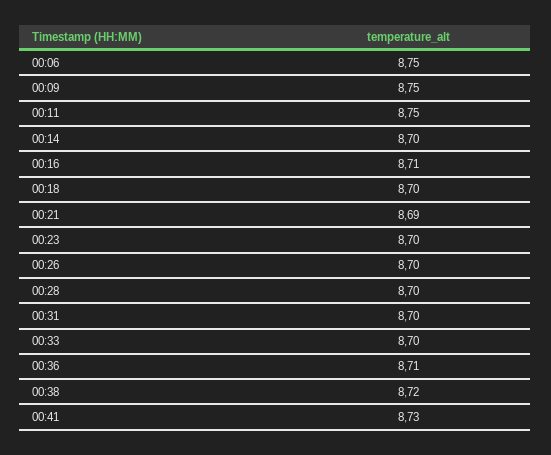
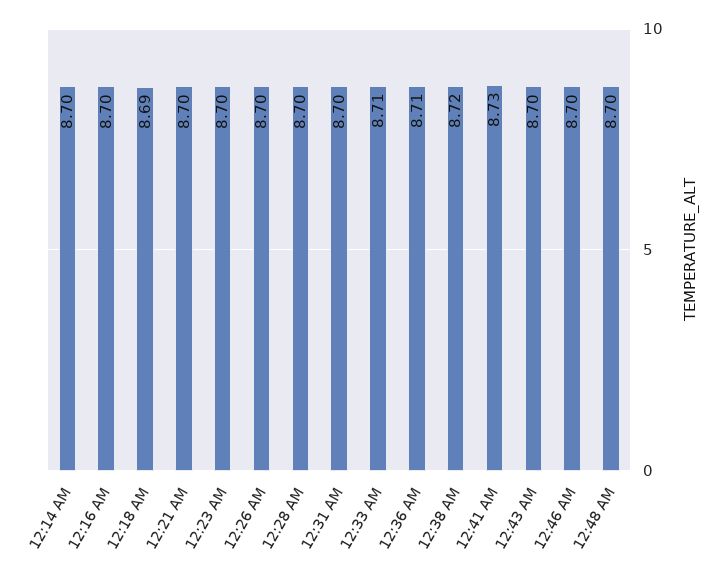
00:06: 8.75 -> none
00:09: 8.75 -> none
00:11: 8.75 -> none
00:16: 8.71 -> 8.7
00:18: 8.7 -> 8.69
00:21: 8.69 -> 8.7
00:33: 8.7 -> 8.71
12:43 AM: none -> 8.7
12:46 AM: none -> 8.7
12:48 AM: none -> 8.7

